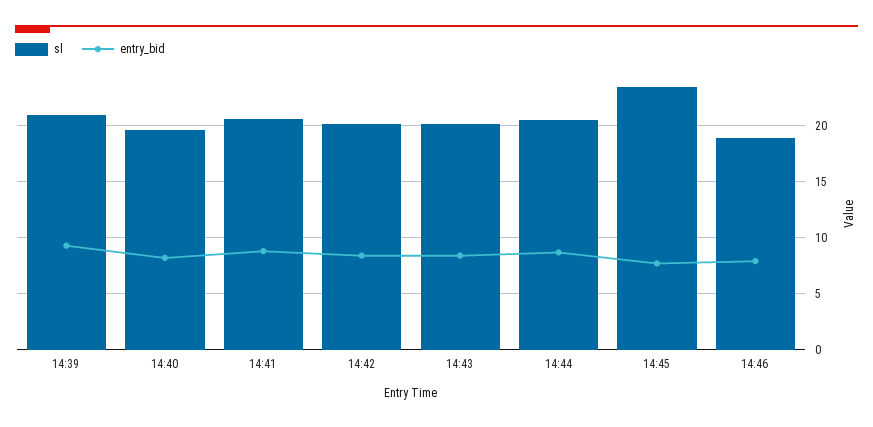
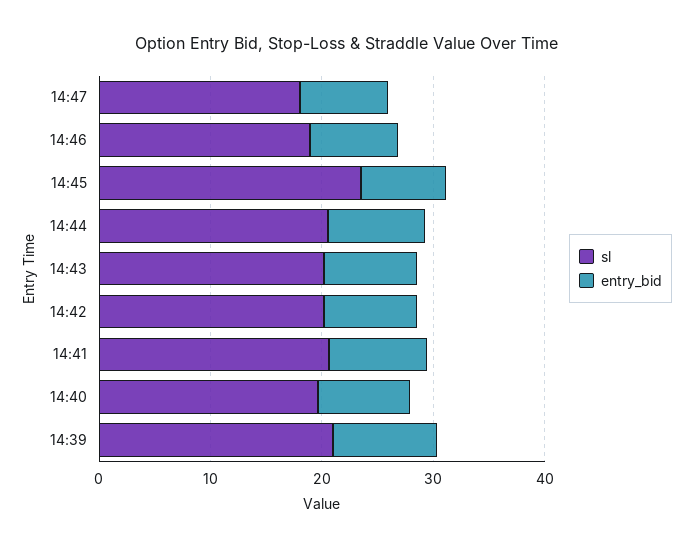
sl, 14:47: none -> 18
entry_bid, 14:47: none -> 8

